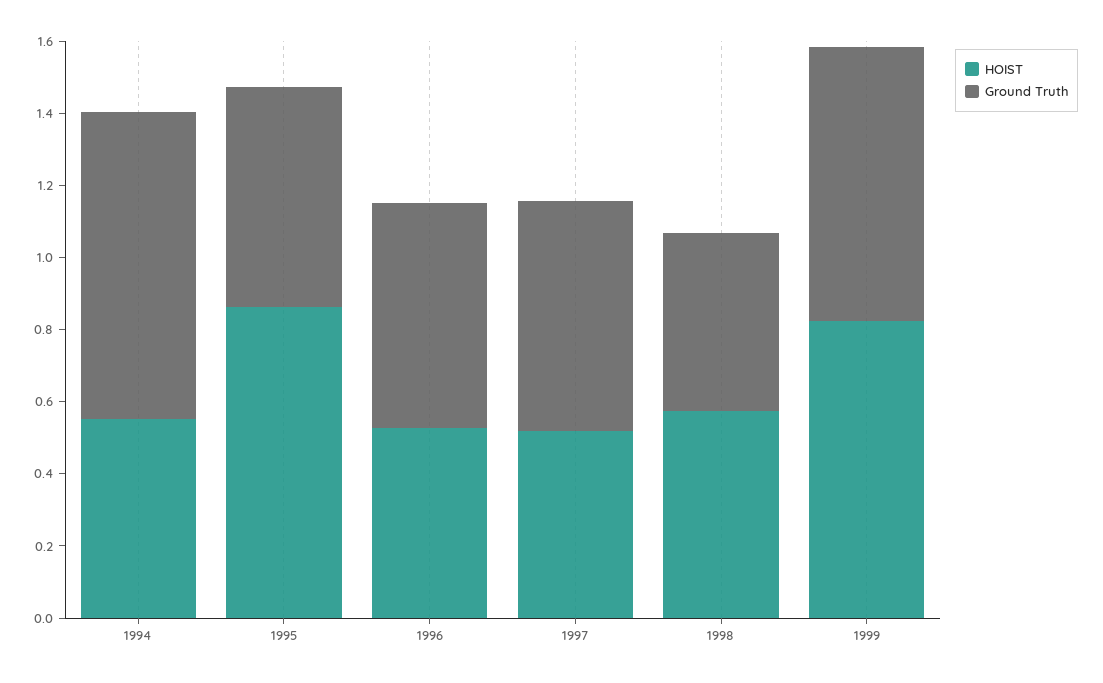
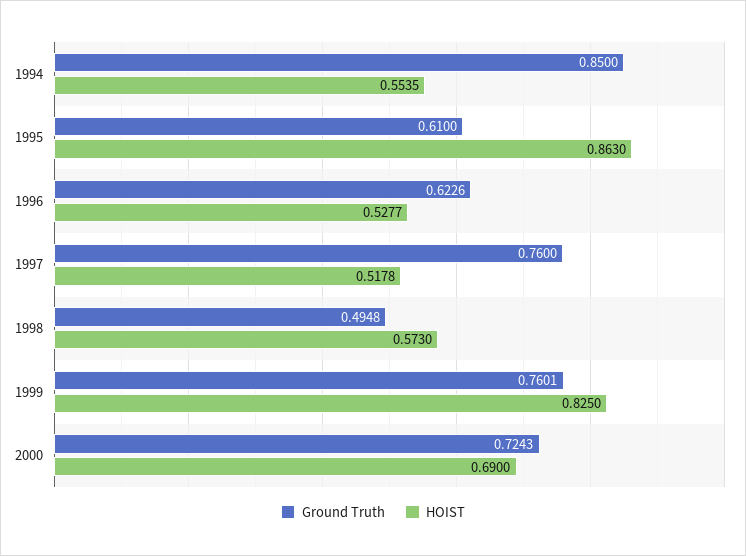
Ground Truth, 1997: 0.65 -> 0.76
Ground Truth, 2000: none -> 0.7243
HOIST, 2000: none -> 0.69

